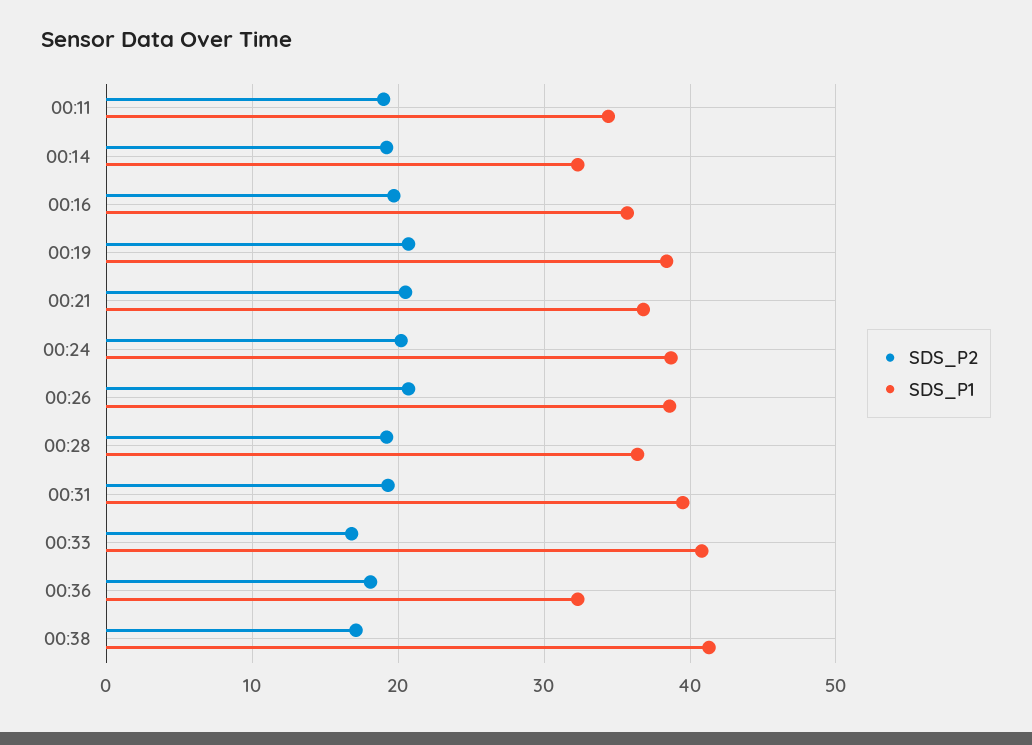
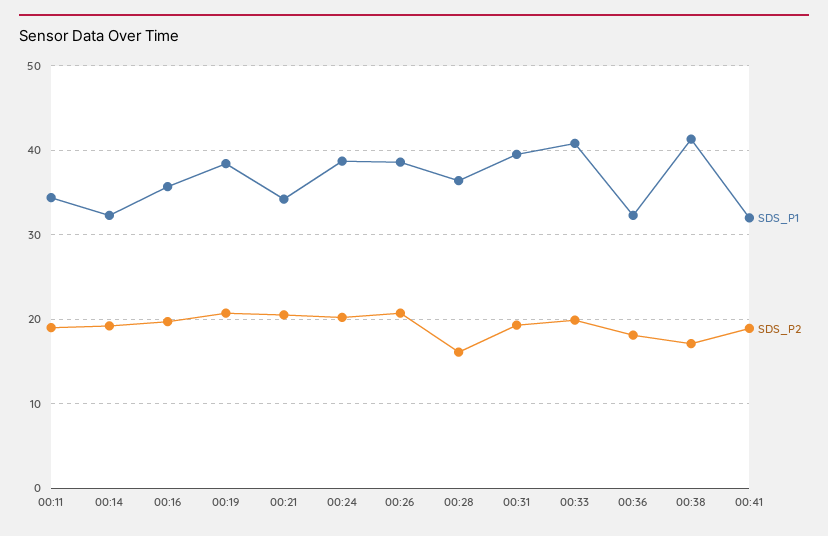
SDS_P1, 00:21: 37 -> 34
SDS_P2, 00:28: 19 -> 16
SDS_P2, 00:33: 17 -> 20
SDS_P1, 00:41: none -> 32
SDS_P2, 00:41: none -> 19

